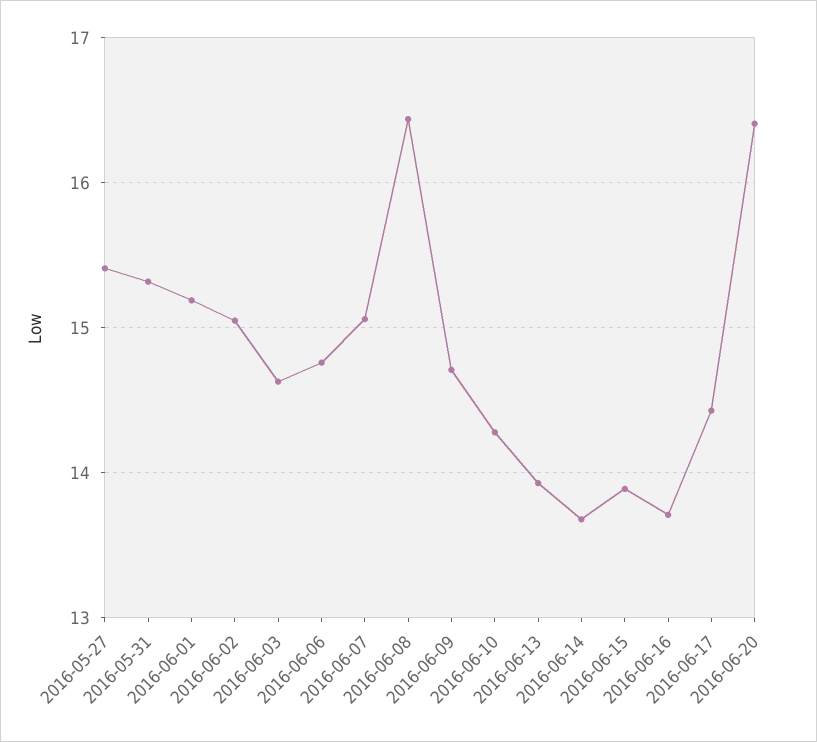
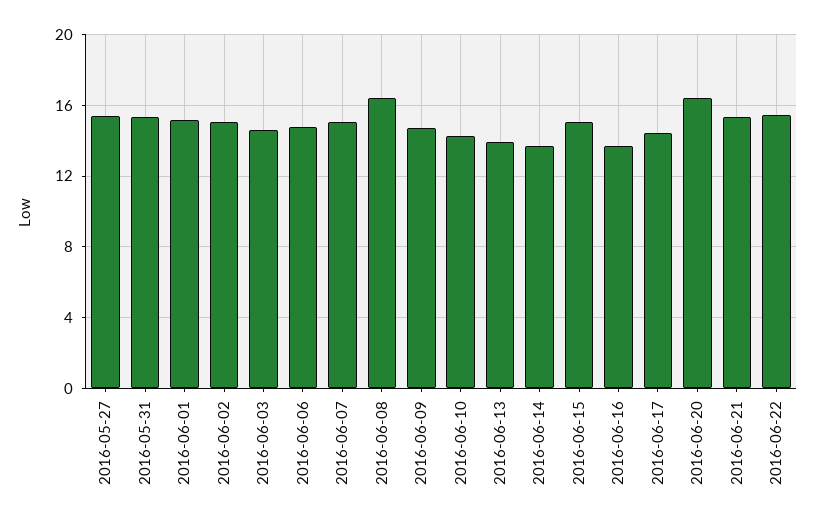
2016-06-15: 13.9 -> 15
2016-06-21: none -> 15.5
2016-06-22: none -> 15.5

